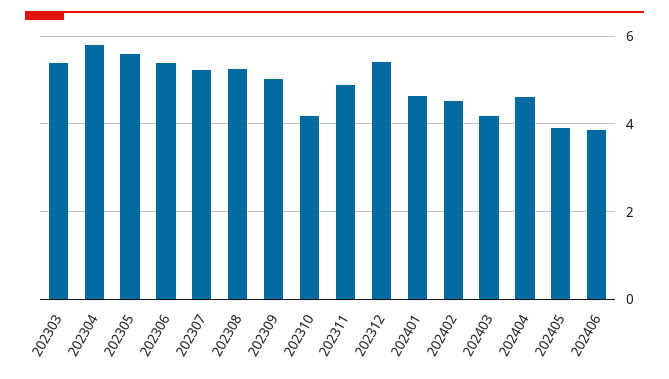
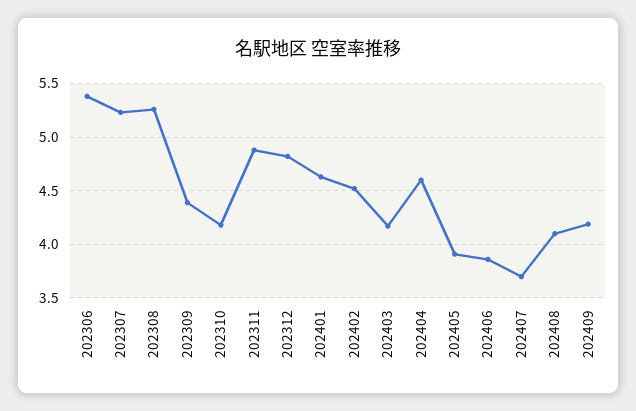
202303: 5.4 -> none
202304: 5.8 -> none
202305: 5.6 -> none
202309: 5 -> 4.4
202312: 5.4 -> 4.8
202407: none -> 3.7
202408: none -> 4.1
202409: none -> 4.2

